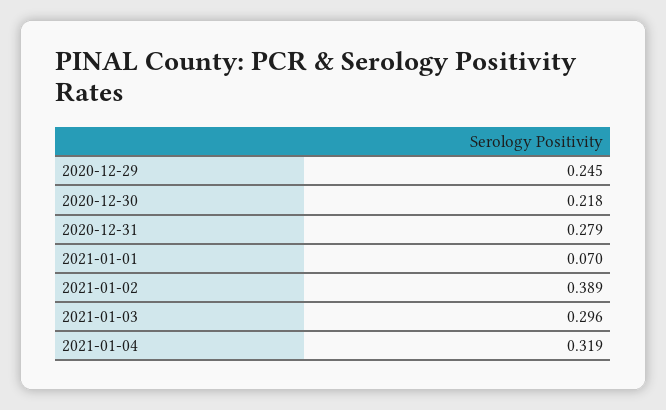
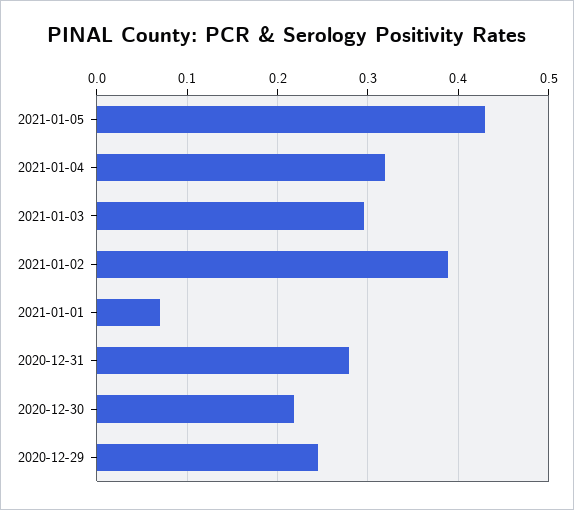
2021-01-05: none -> 0.43

